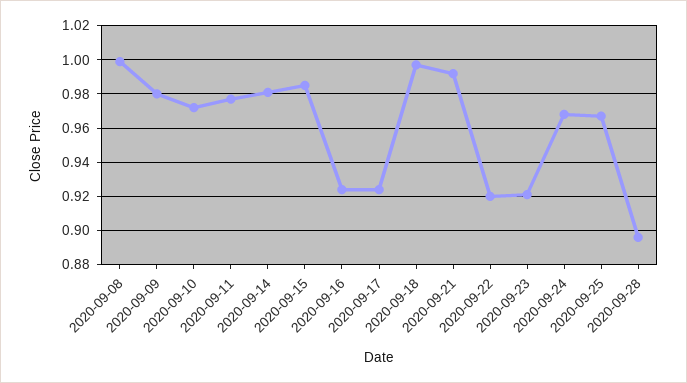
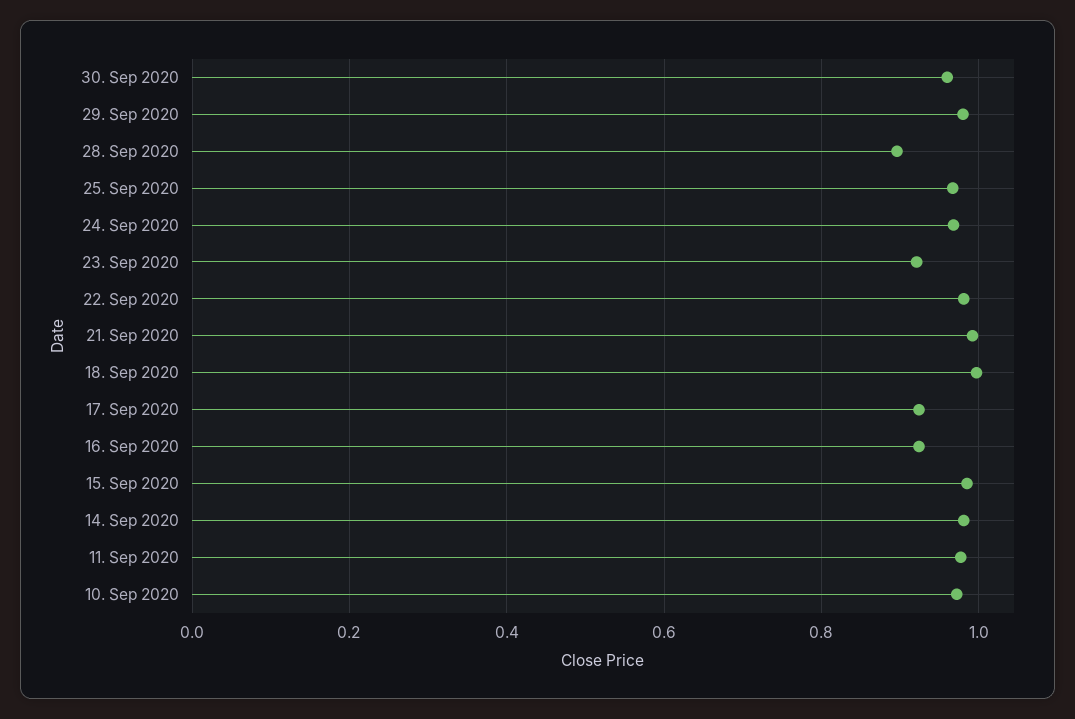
2020-09-08: 1 -> none
2020-09-09: 0.98 -> none
2020-09-22: 0.92 -> 0.98
30. Sep 2020: none -> 0.96
29. Sep 2020: none -> 0.98

